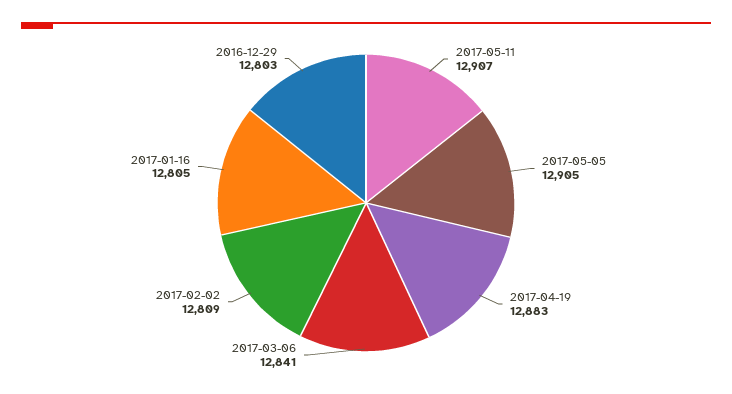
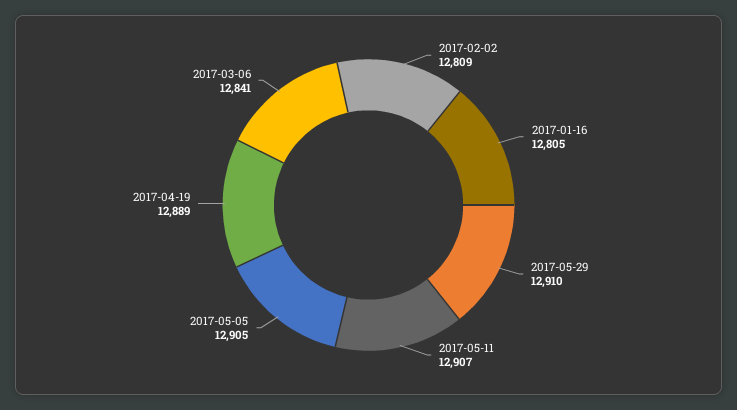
2017-04-19: 12883 -> 12889
2016-12-29: 12803 -> none
2017-05-29: none -> 12910

